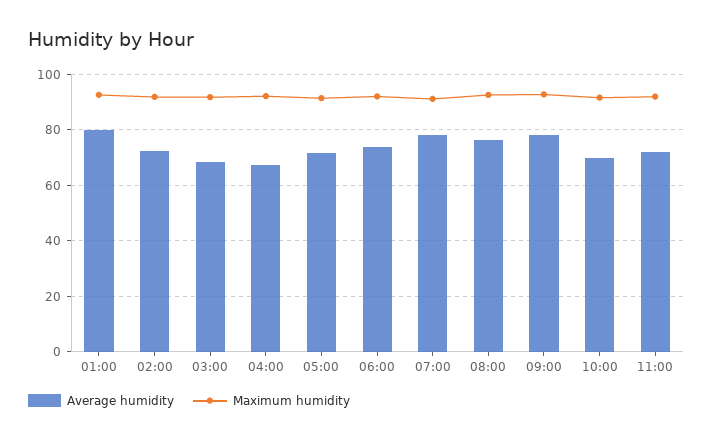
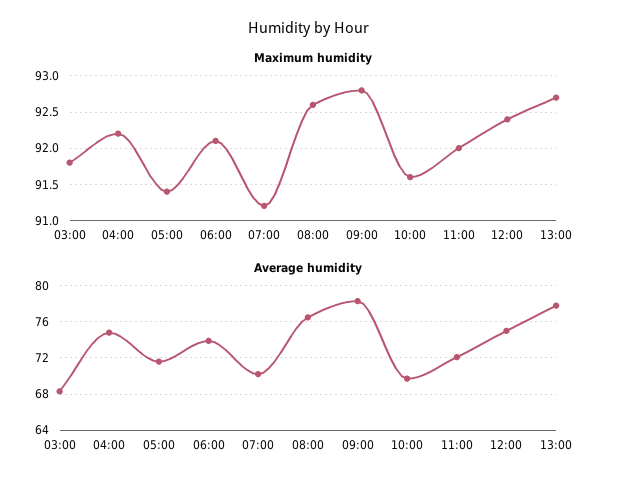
Average humidity, 01:00: 80 -> none
Maximum humidity, 01:00: 92.5 -> none
Average humidity, 02:00: 72.5 -> none
Maximum humidity, 02:00: 92.5 -> none
Average humidity, 04:00: 67.5 -> 75
Average humidity, 07:00: 77.5 -> 70
Maximum humidity, 12:00: none -> 92.4
Maximum humidity, 13:00: none -> 92.7
Average humidity, 12:00: none -> 75
Average humidity, 13:00: none -> 78

